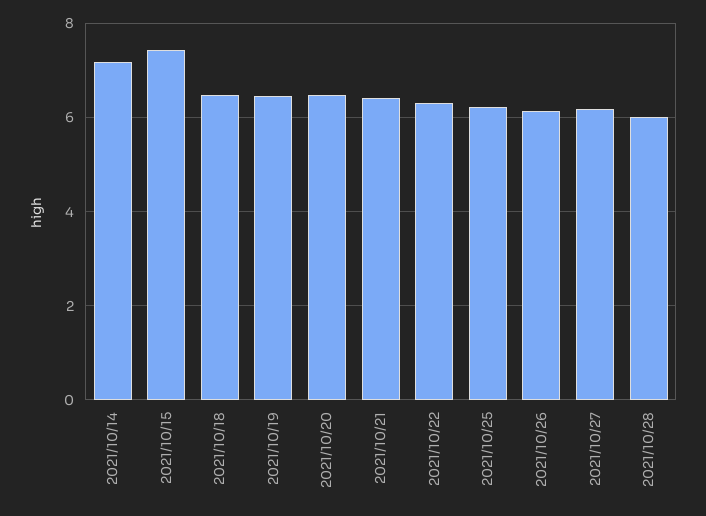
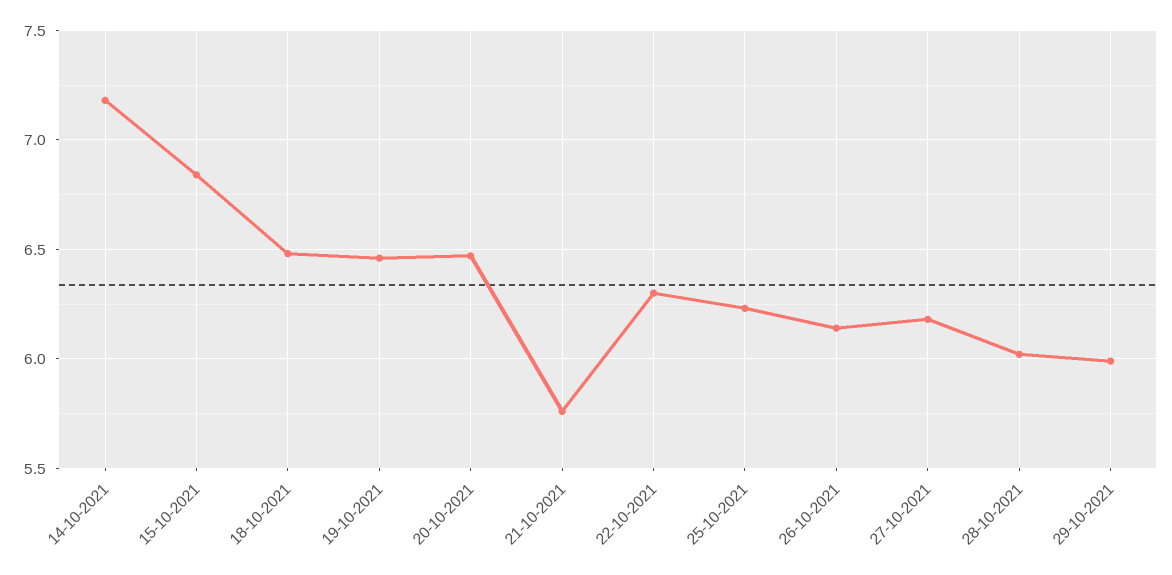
2021/10/15: 7.4 -> 6.85
2021/10/21: 6.4 -> 5.75
29-10-2021: none -> 6

